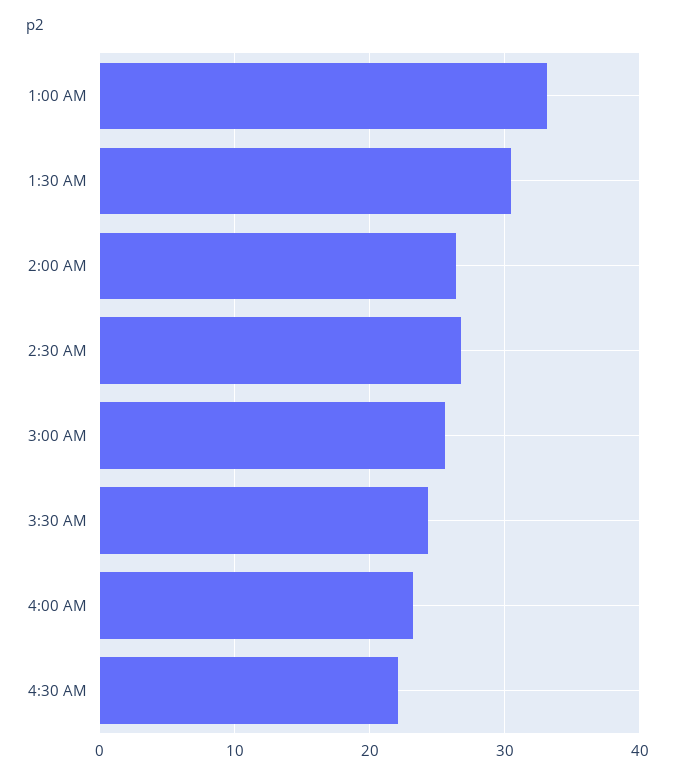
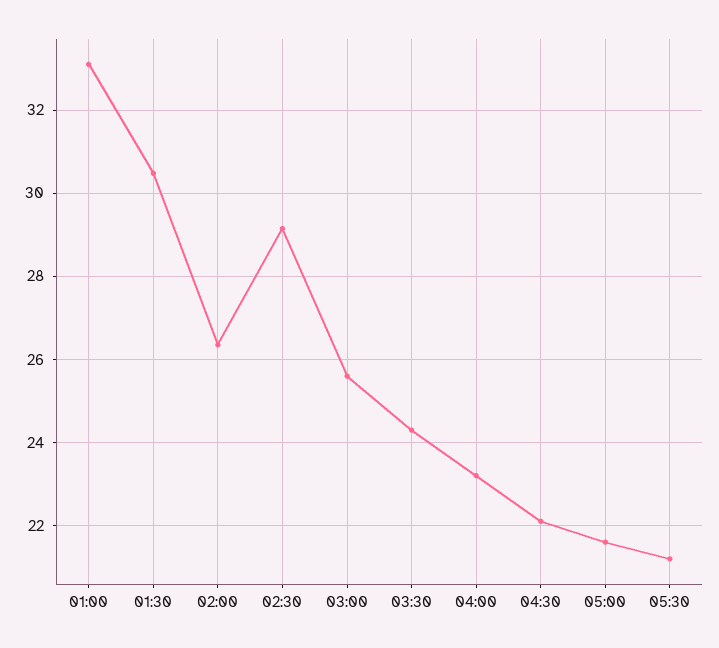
2:30 AM: 27 -> 29.2
05:00: none -> 21.6
05:30: none -> 21.2

